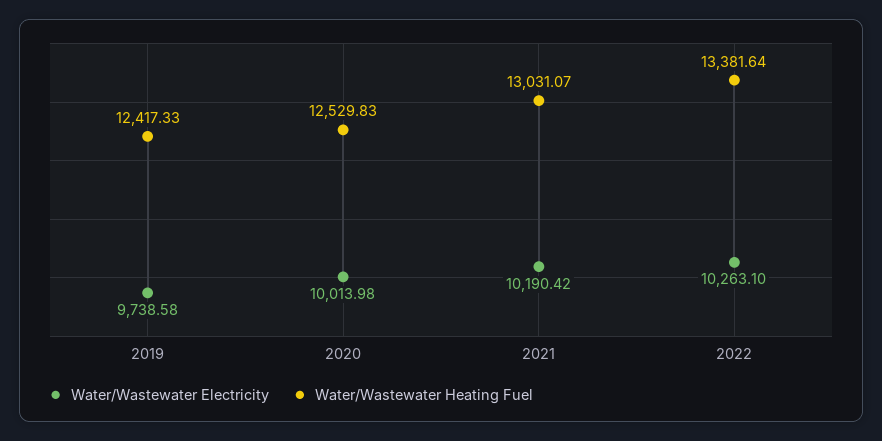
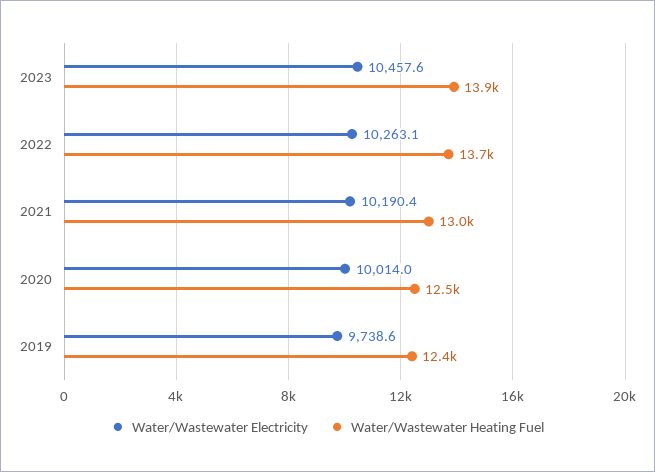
Water/Wastewater Heating Fuel, 2022: 13381.64 -> 13700
Water/Wastewater Electricity, 2023: none -> 10457.6
Water/Wastewater Heating Fuel, 2023: none -> 13900

